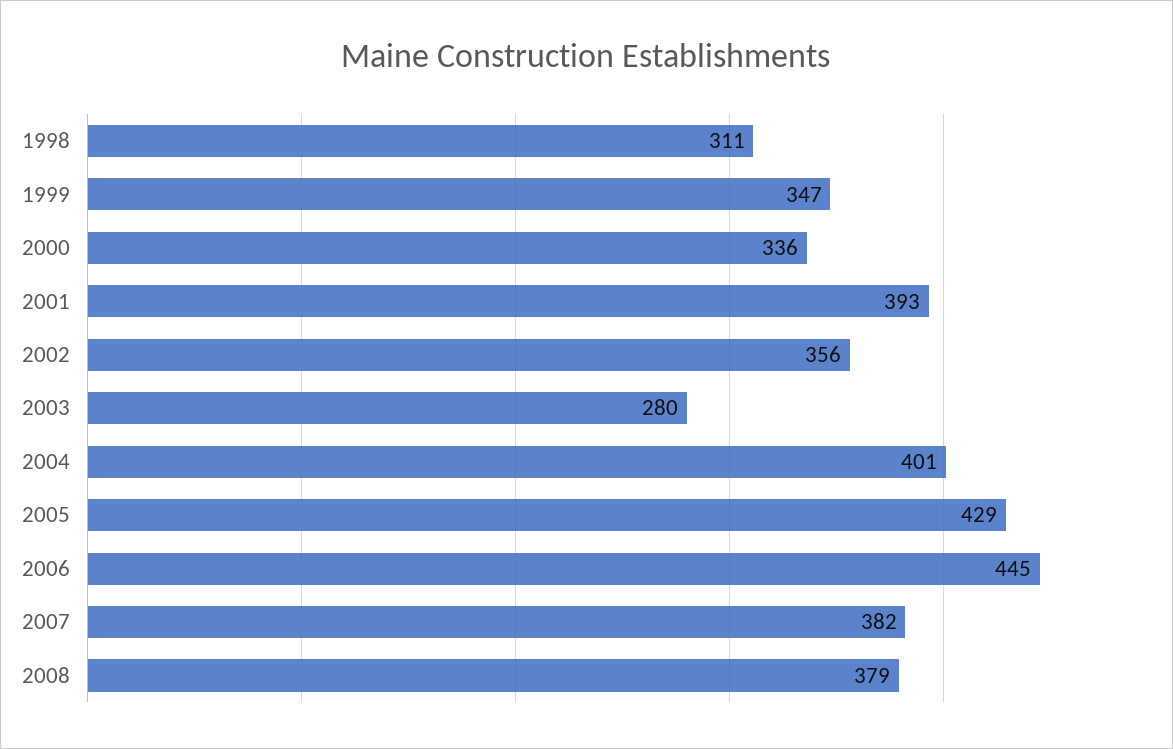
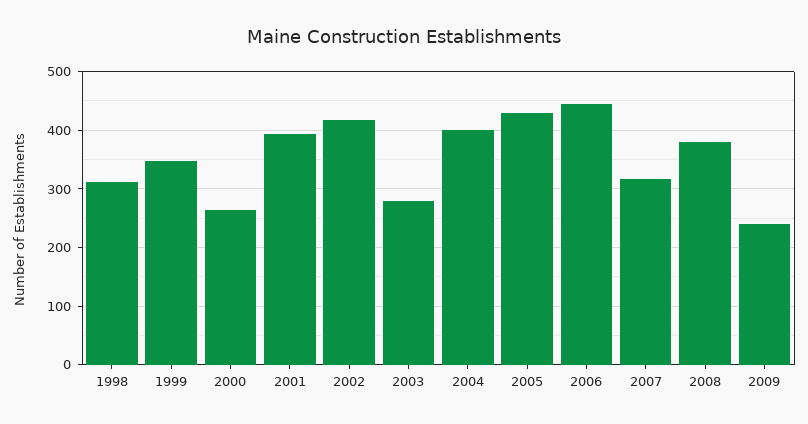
2000: 336 -> 260
2002: 356 -> 420
2007: 382 -> 320
2009: none -> 240

